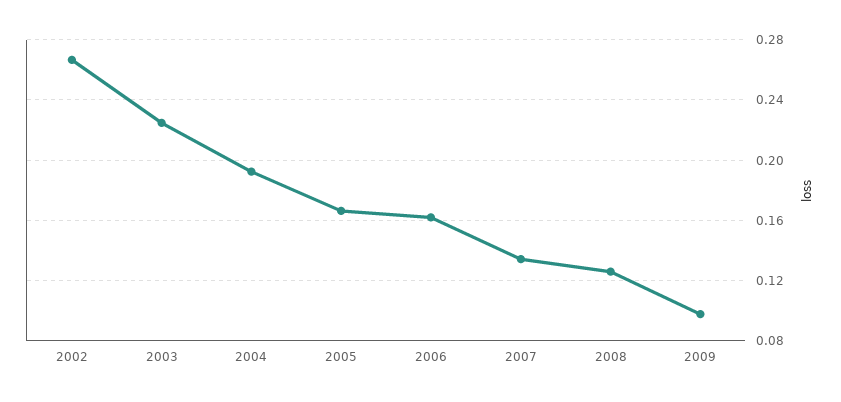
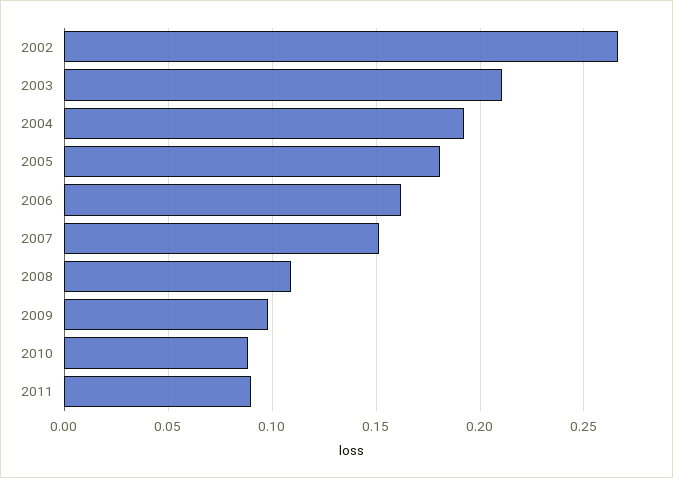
2003: 0.225 -> 0.21
2005: 0.165 -> 0.18
2007: 0.135 -> 0.15
2008: 0.125 -> 0.11
2010: none -> 0.09
2011: none -> 0.09

